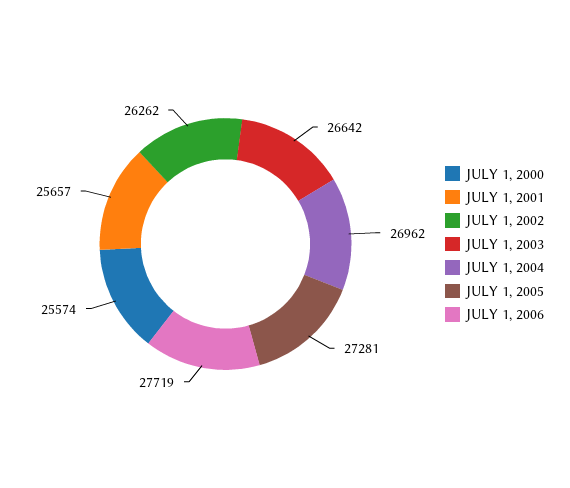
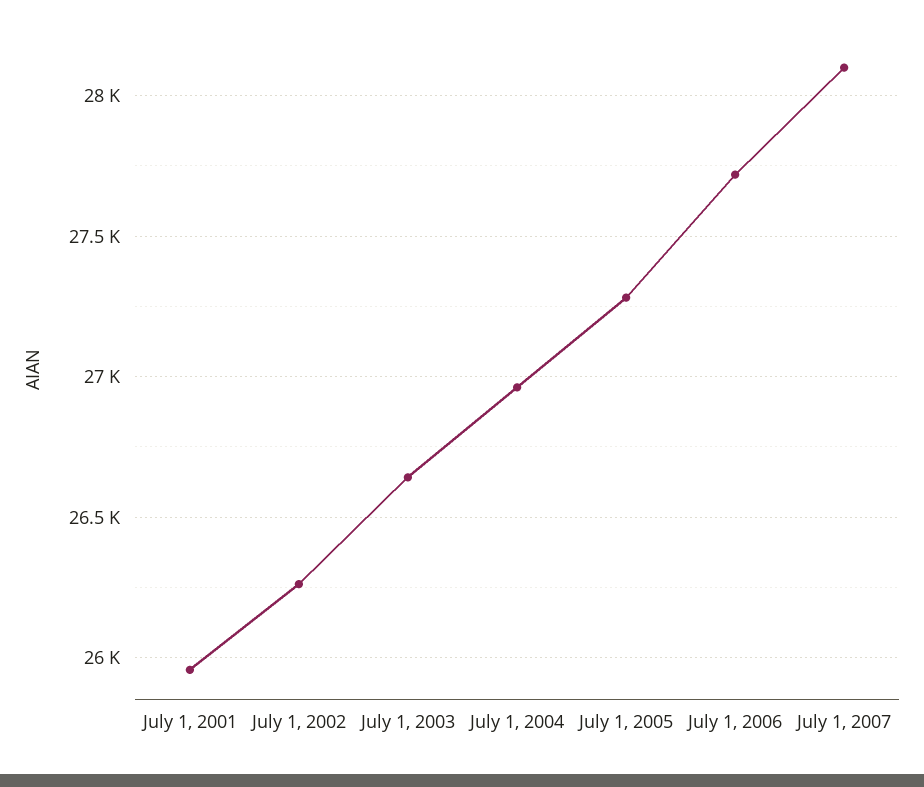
JULY 1, 2000: 25574 -> none
JULY 1, 2001: 25657 -> 25950
July 1, 2007: none -> 28100

